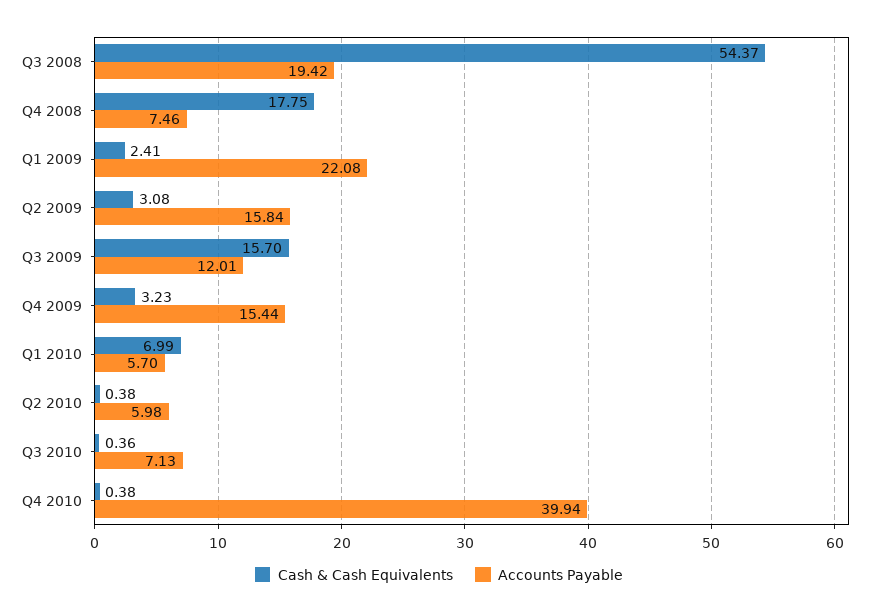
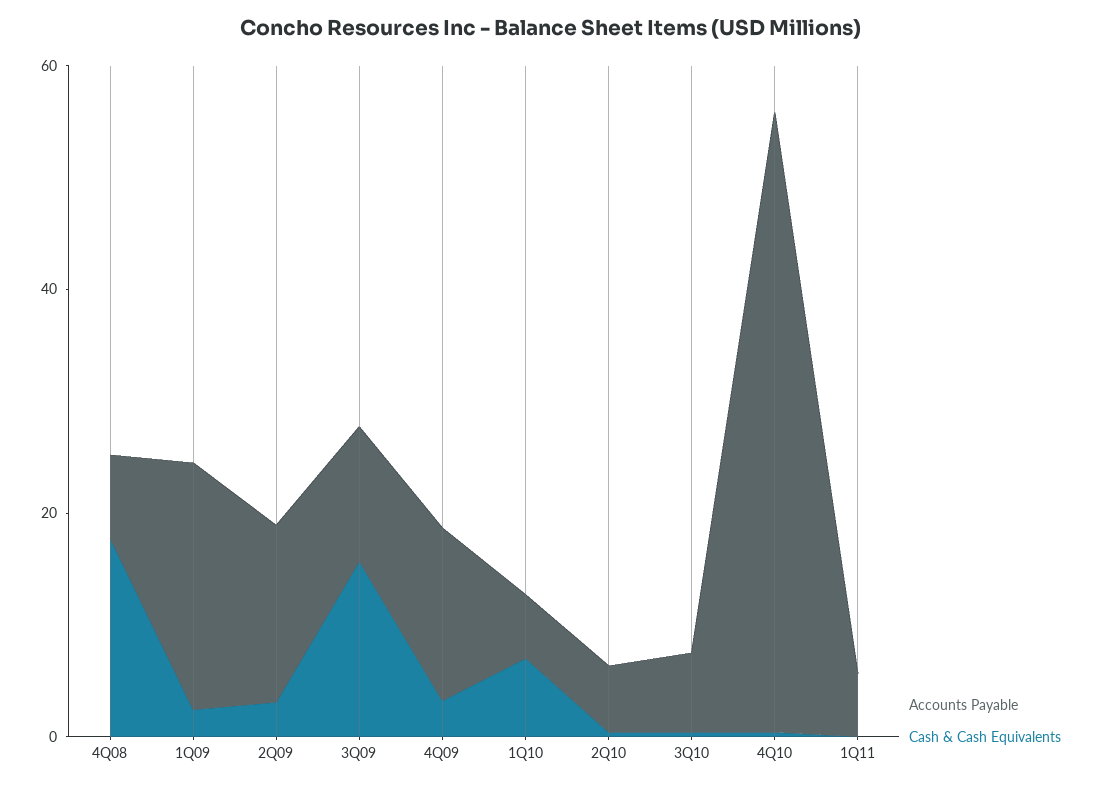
Cash & Cash Equivalents, Q3 2008: 54.37 -> none
Accounts Payable, Q3 2008: 19.42 -> none
Accounts Payable, Q4 2010: 39.94 -> 55
Accounts Payable, 1Q11: none -> 5
Cash & Cash Equivalents, 1Q11: none -> 0

